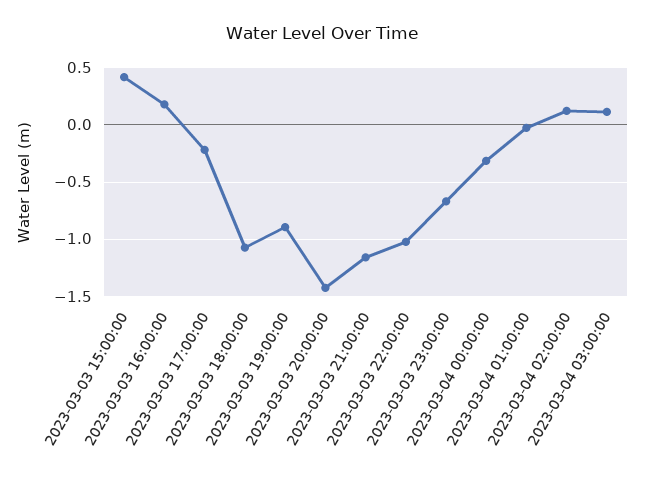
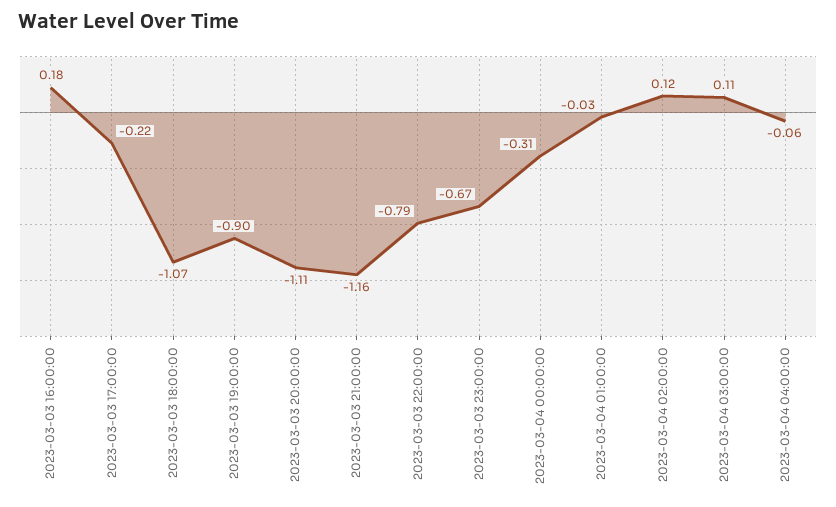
2023-03-03 15:00:00: 0.4 -> none
2023-03-03 20:00:00: -1.4 -> -1.11
2023-03-03 22:00:00: -1 -> -0.79
2023-03-04 04:00:00: none -> -0.06

